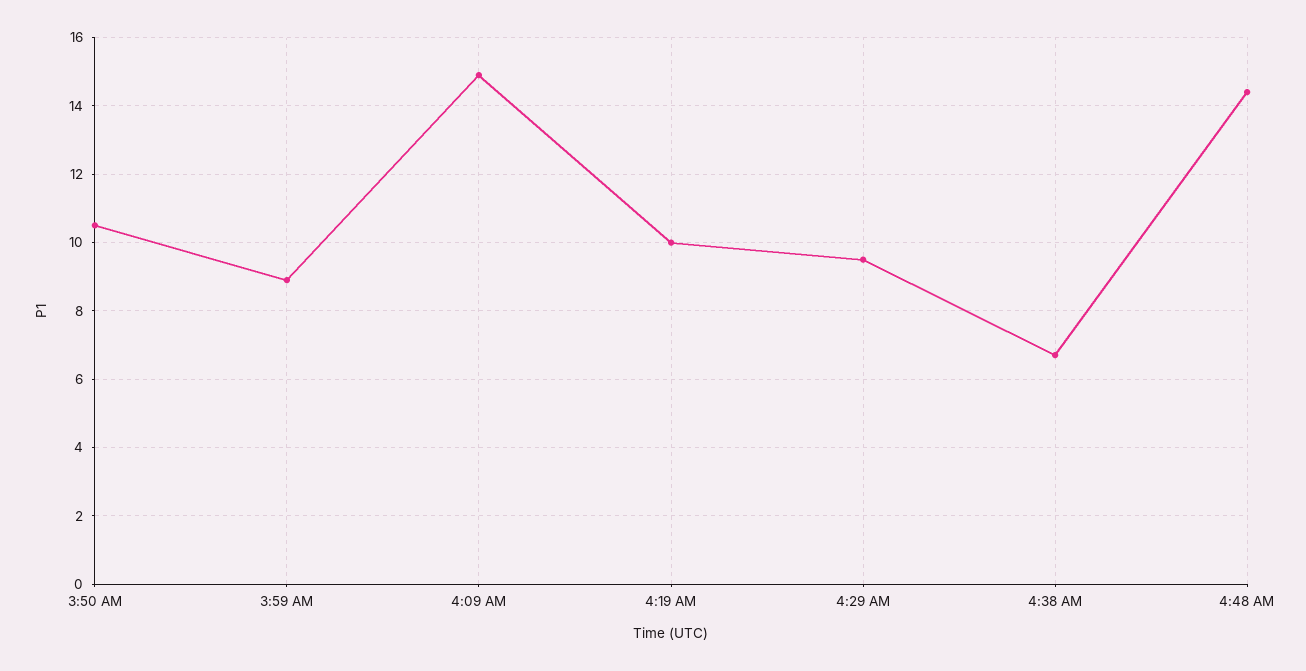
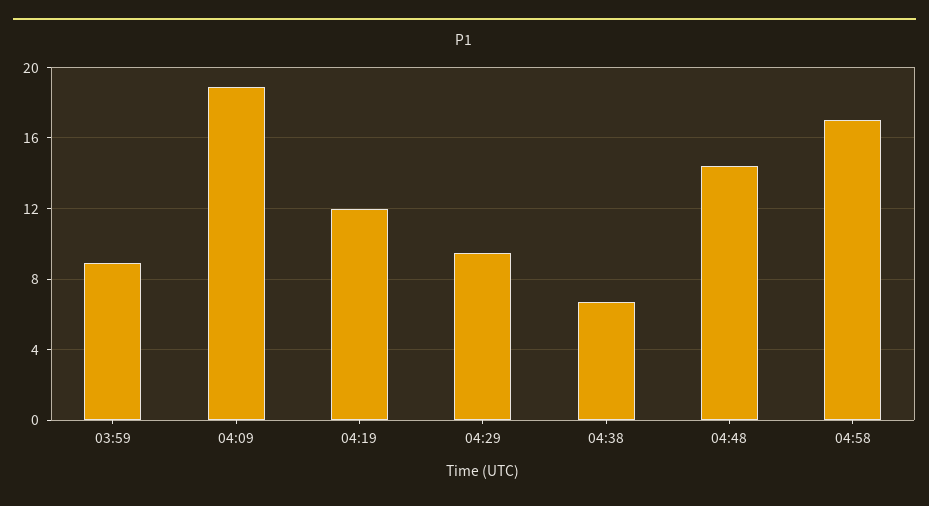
3:50 AM: 10.5 -> none
4:09 AM: 15 -> 19
4:19 AM: 10 -> 12
04:58: none -> 17

